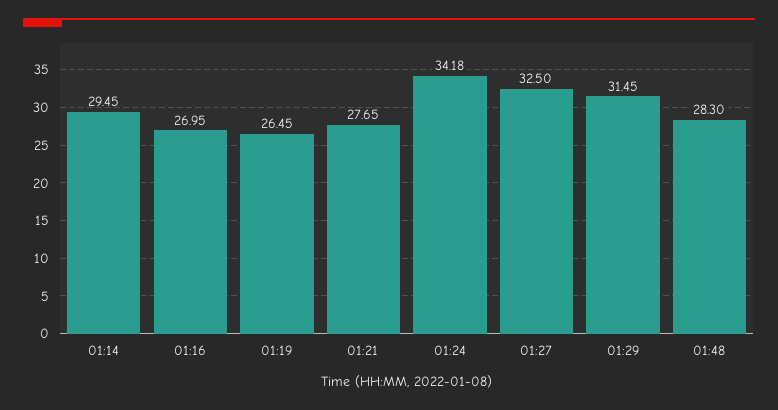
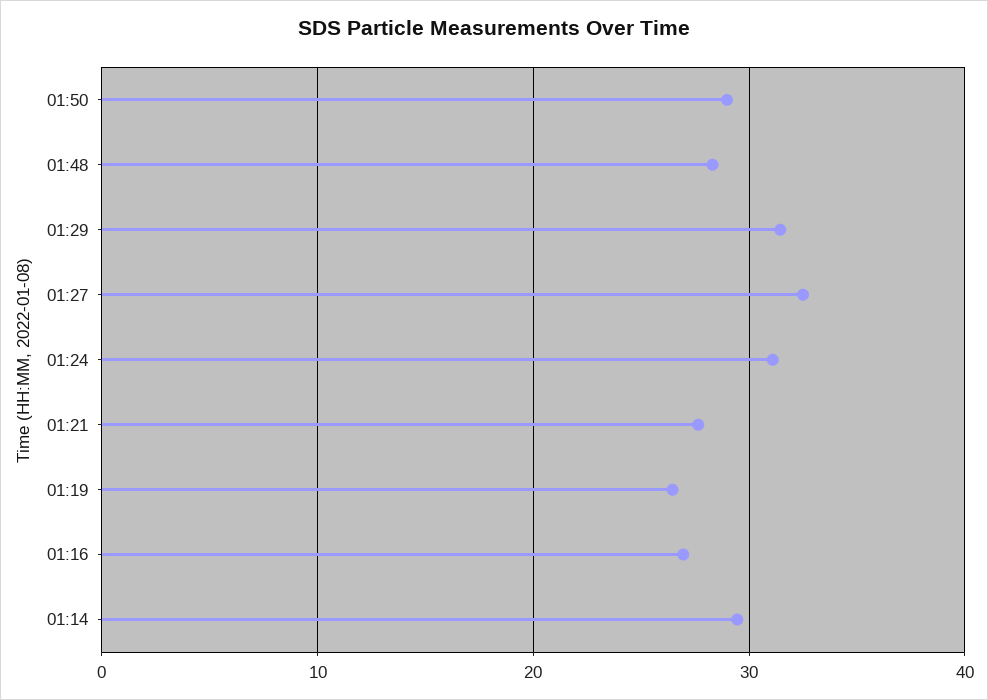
01:24: 34.18 -> 31
01:50: none -> 29

